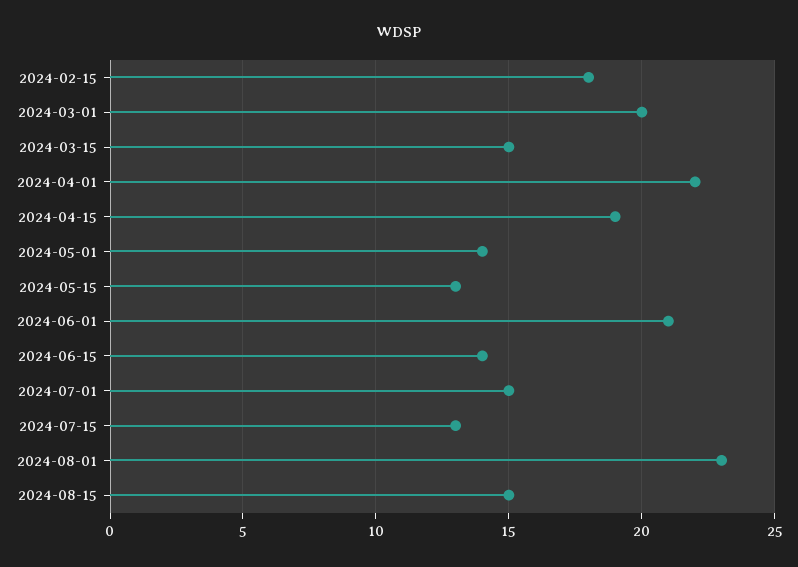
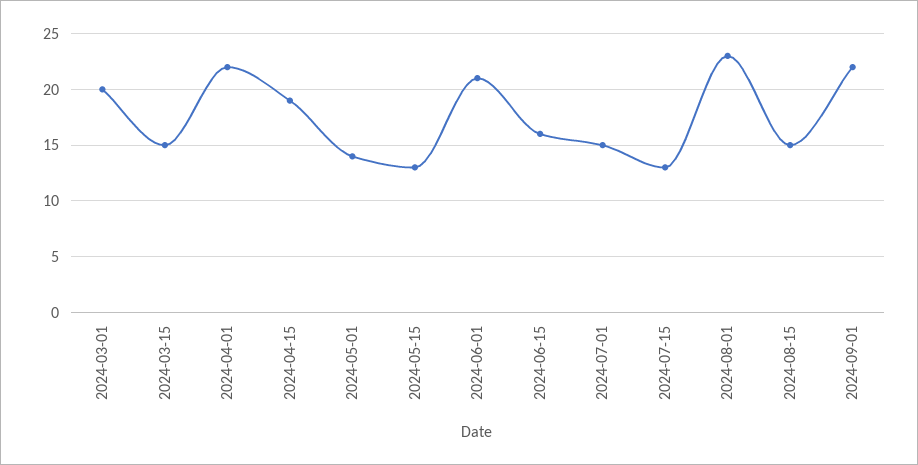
2024-02-15: 18 -> none
2024-06-15: 14 -> 16
2024-09-01: none -> 22

